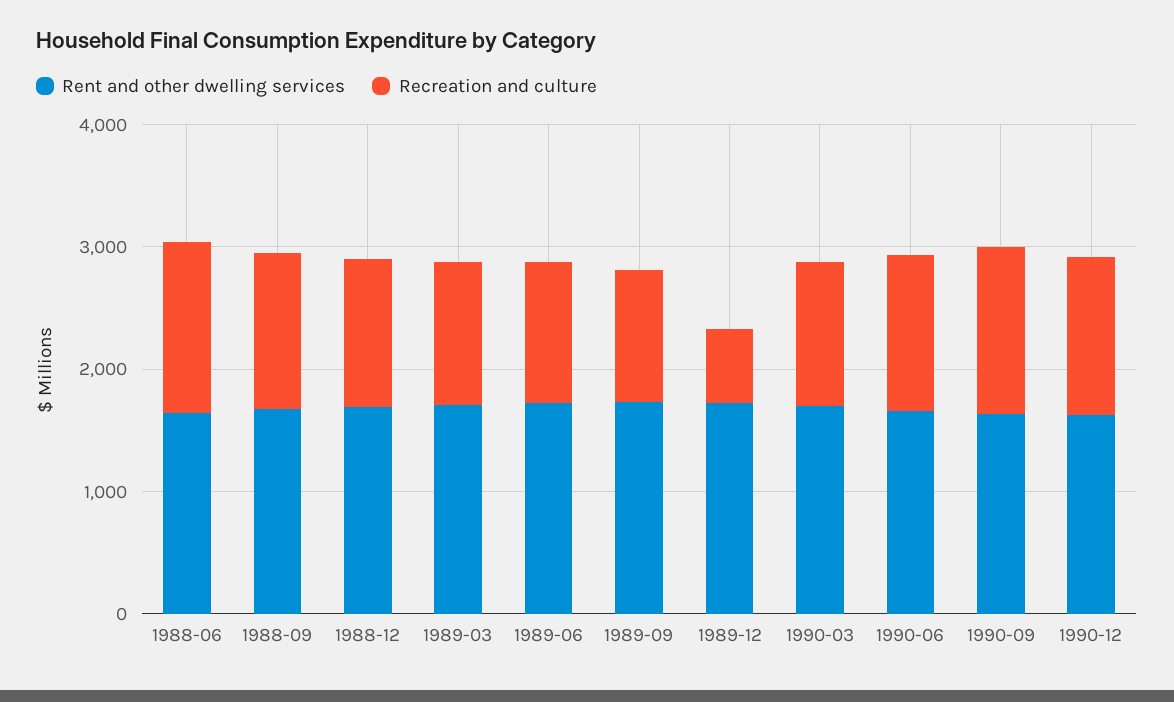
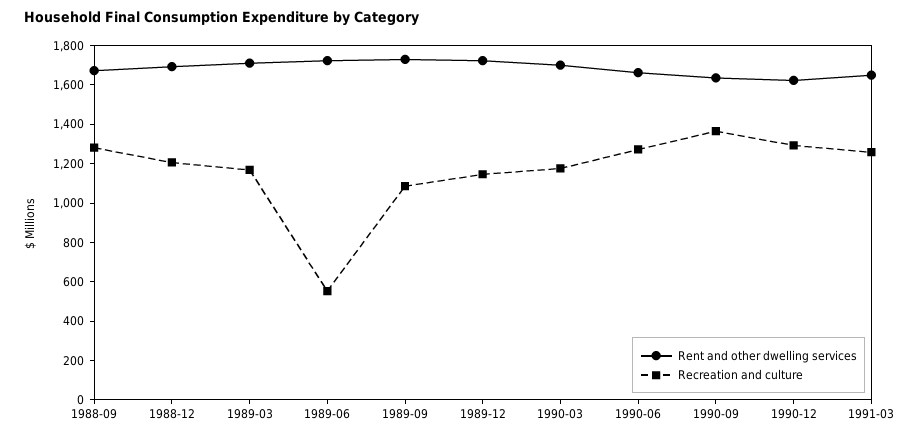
Rent and other dwelling services, 1988-06: 1600 -> none
Recreation and culture, 1988-06: 1400 -> none
Recreation and culture, 1989-06: 1200 -> 550
Recreation and culture, 1989-12: 600 -> 1150
Rent and other dwelling services, 1991-03: none -> 1650
Recreation and culture, 1991-03: none -> 1250

